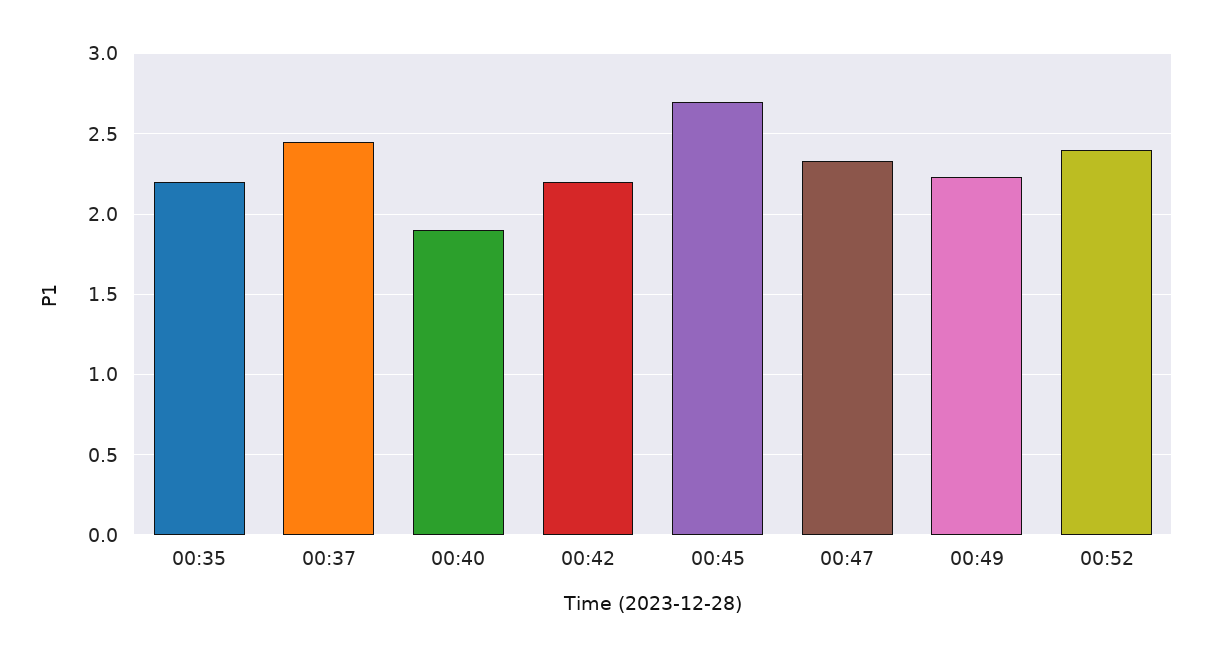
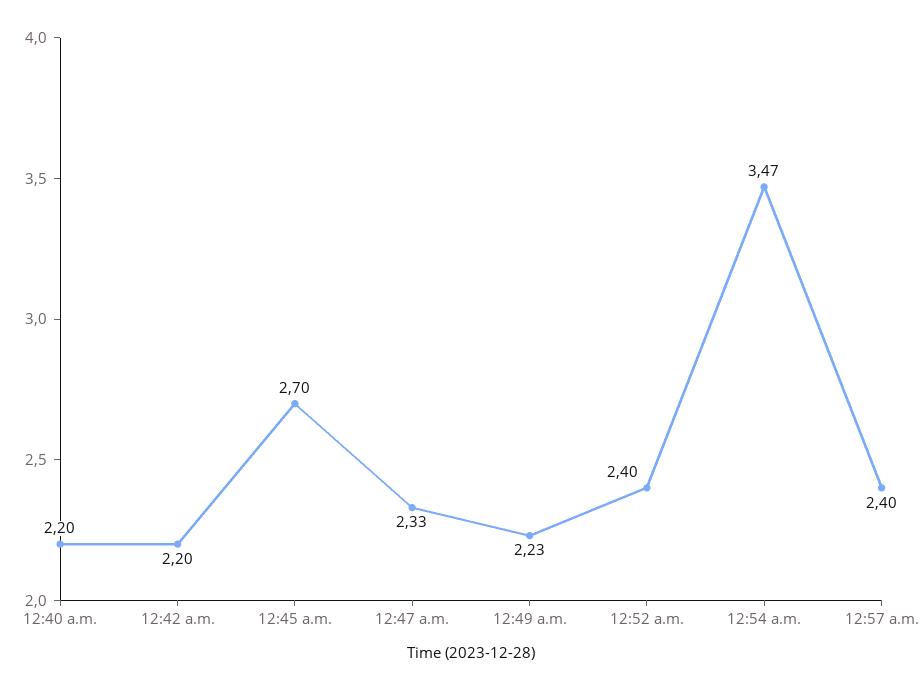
00:35: 2.2 -> none
00:37: 2.45 -> none
00:40: 1.9 -> 2.2
12:54 a.m.: none -> 3.47
12:57 a.m.: none -> 2.4

